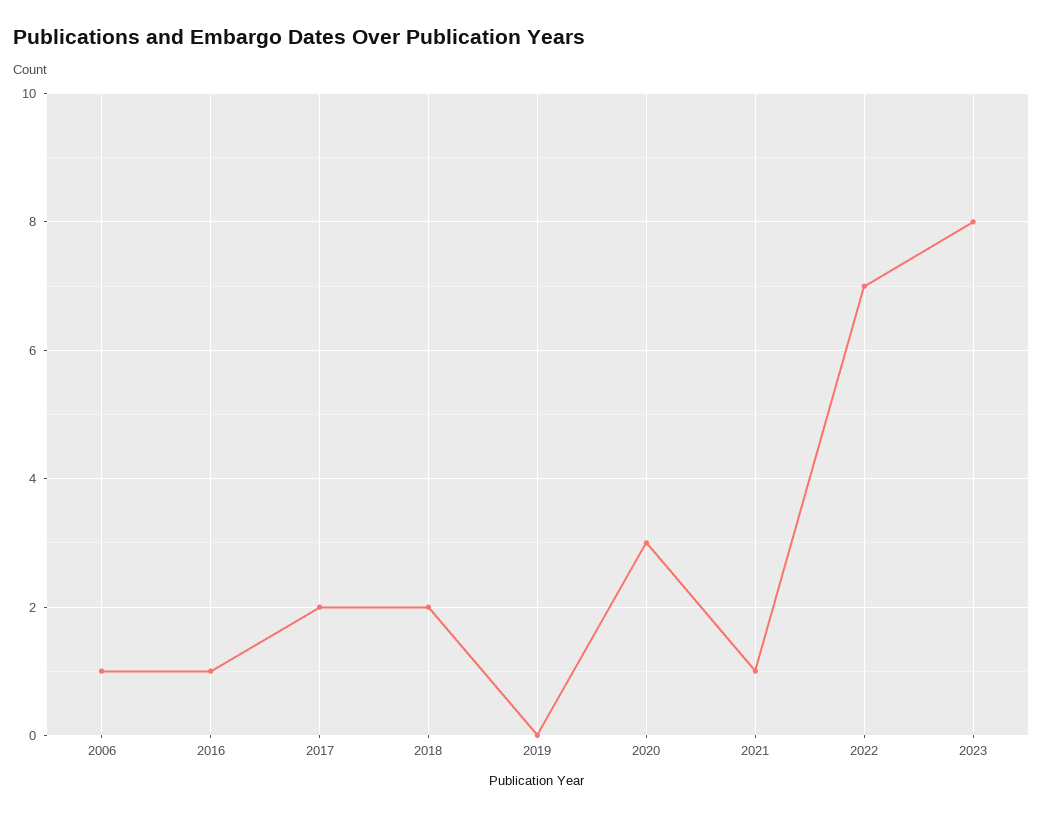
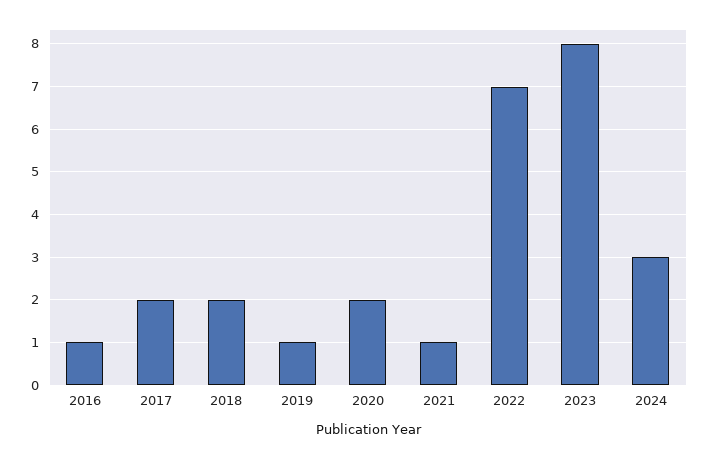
2006: 1 -> none
2019: 0 -> 1
2020: 3 -> 2
2024: none -> 3

